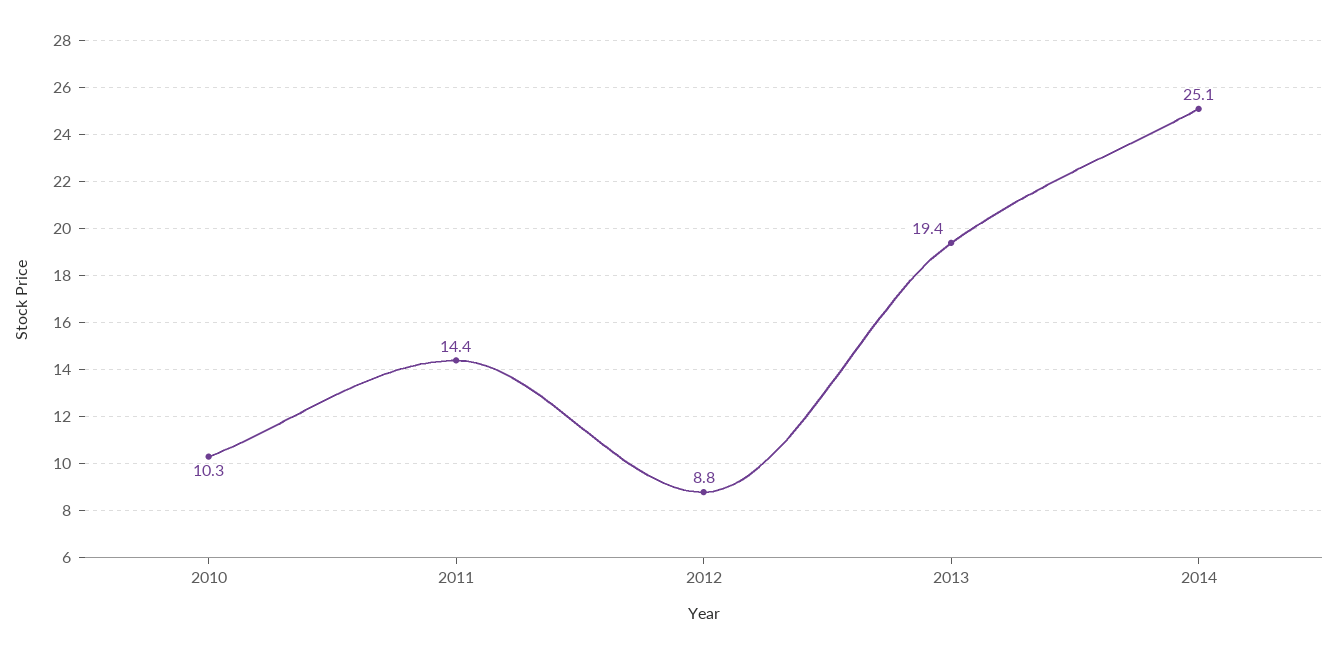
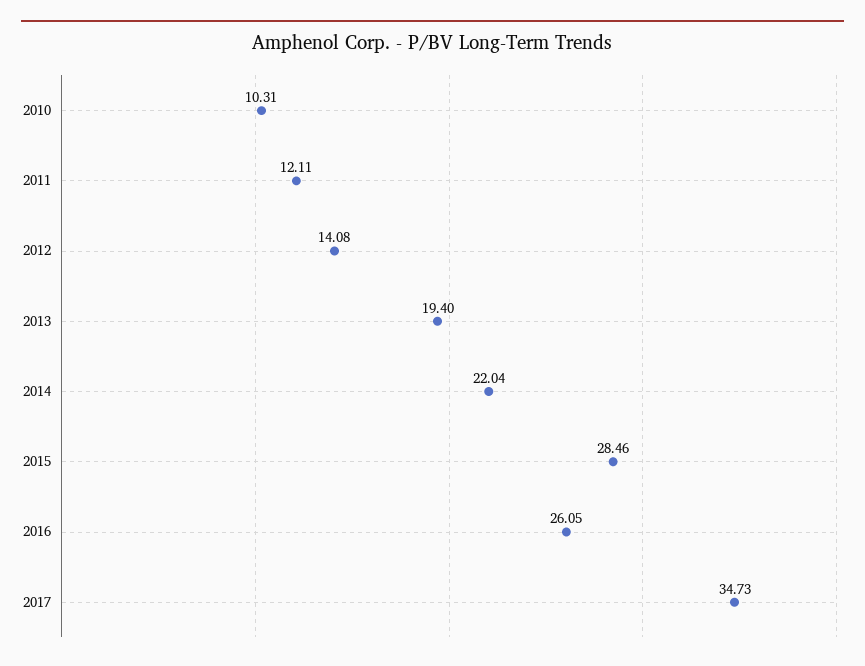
2011: 14.4 -> 12.11
2012: 8.8 -> 14.08
2014: 25.1 -> 22.04
2015: none -> 28.46
2016: none -> 26.05
2017: none -> 34.73

